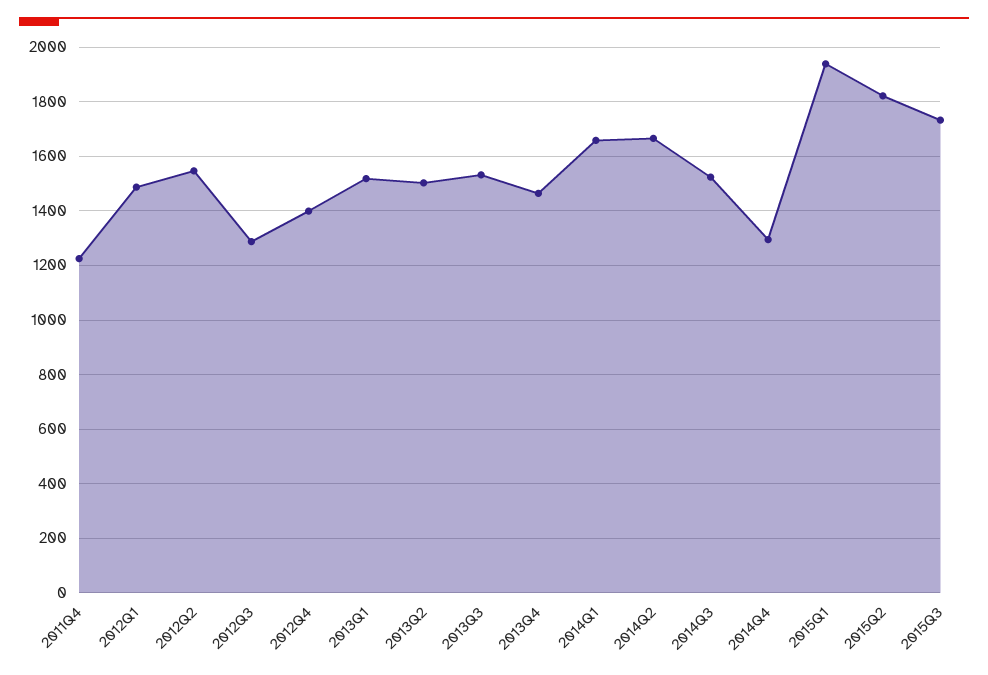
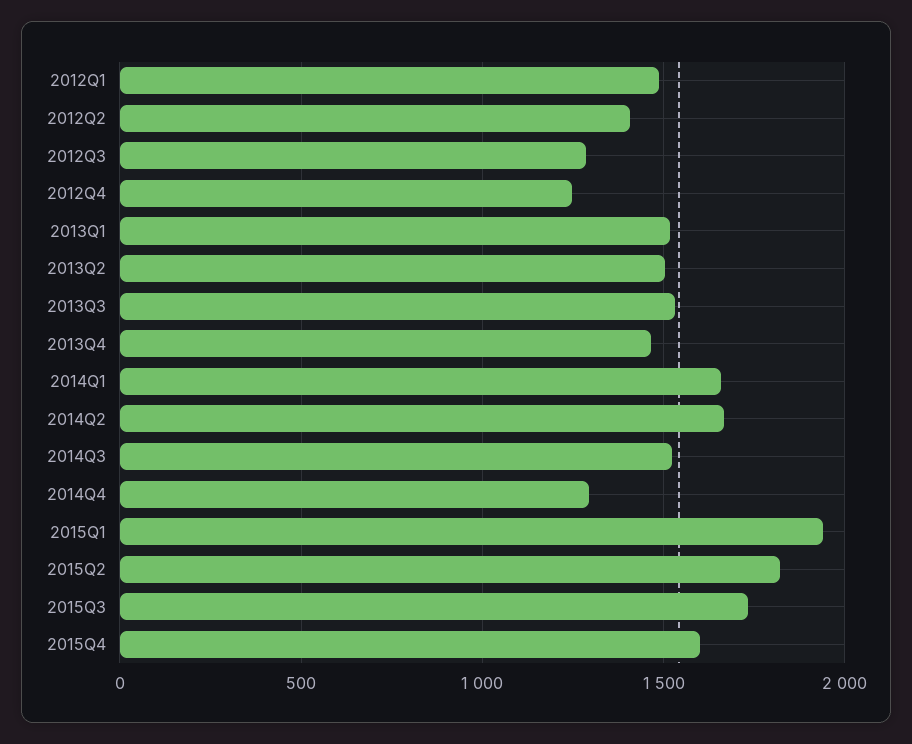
2011Q4: 1225 -> none
2012Q2: 1550 -> 1400
2012Q4: 1400 -> 1250
2015Q4: none -> 1600

